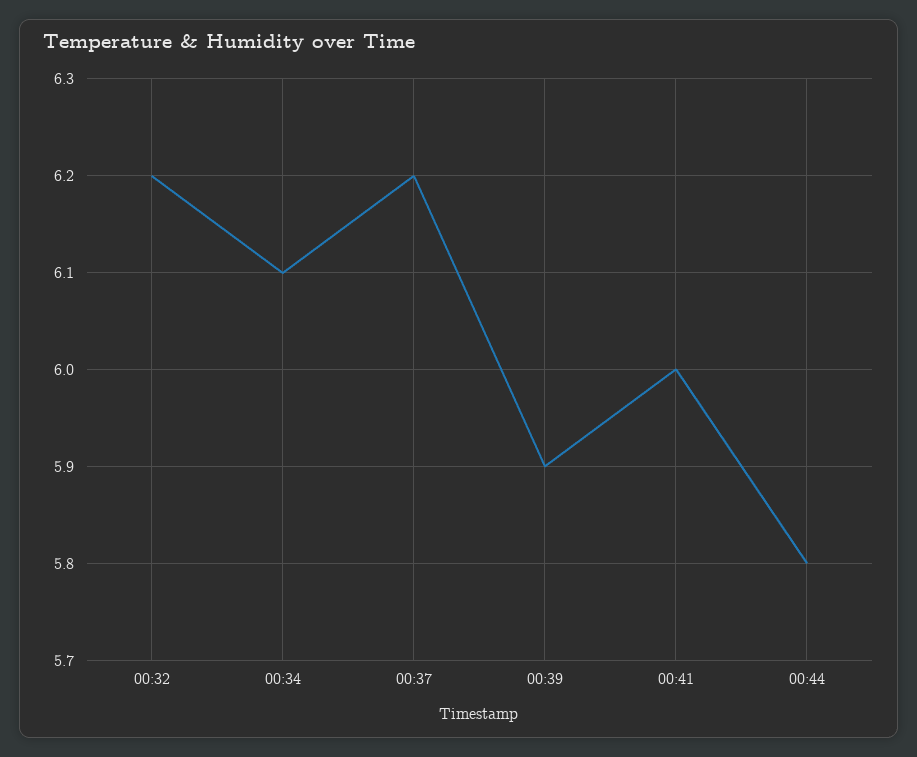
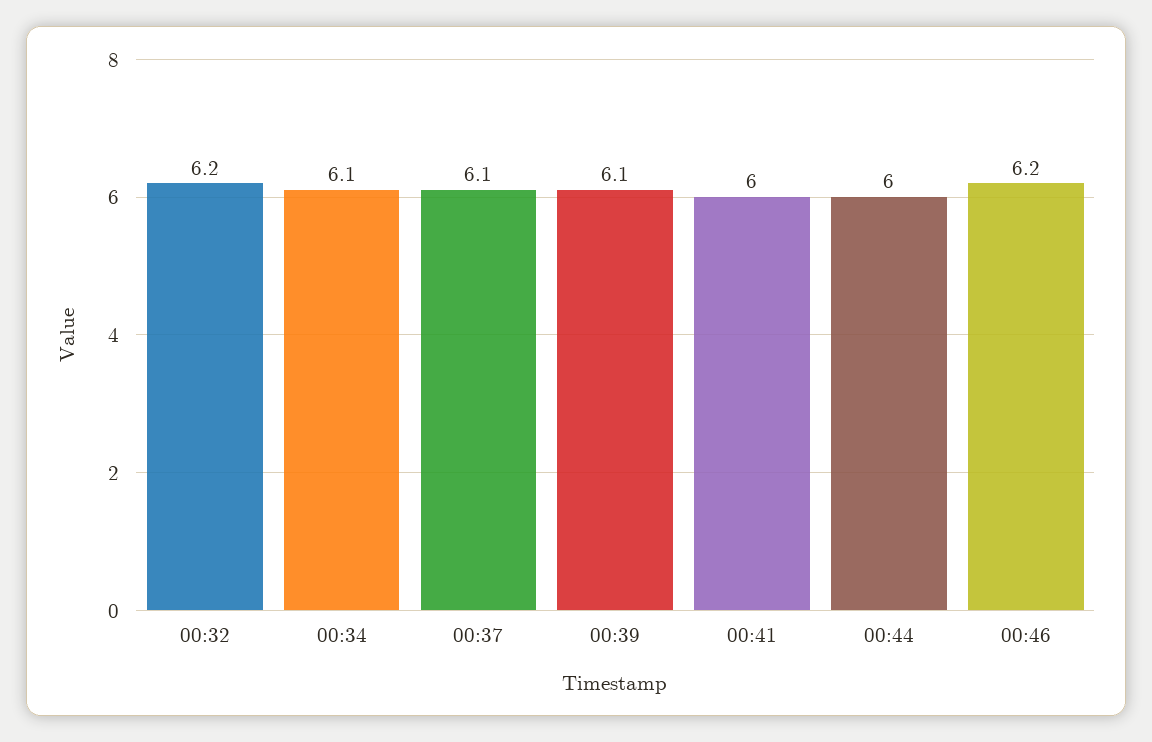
00:37: 6.2 -> 6.1
00:39: 5.9 -> 6.1
00:44: 5.8 -> 6
00:46: none -> 6.2

